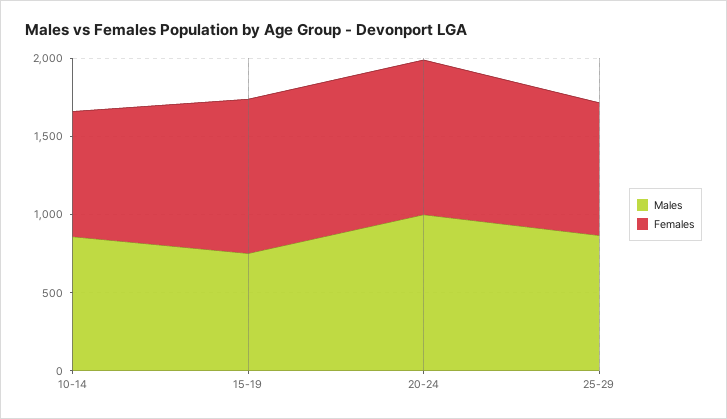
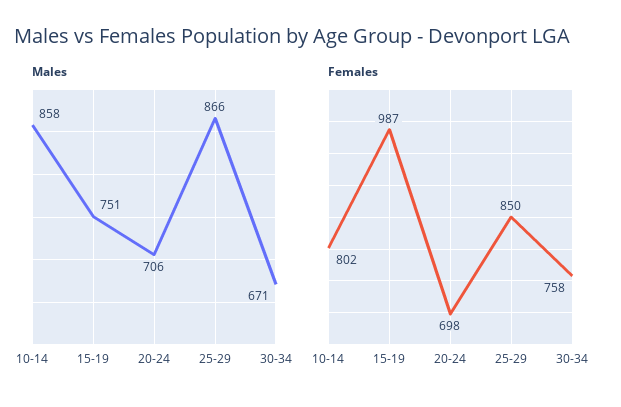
Males, 20-24: 1000 -> 706
Females, 20-24: 1000 -> 698
Males, 30-34: none -> 671
Females, 30-34: none -> 758

